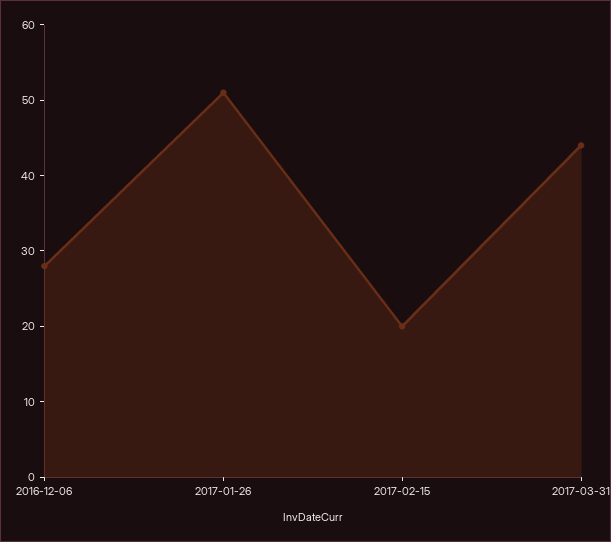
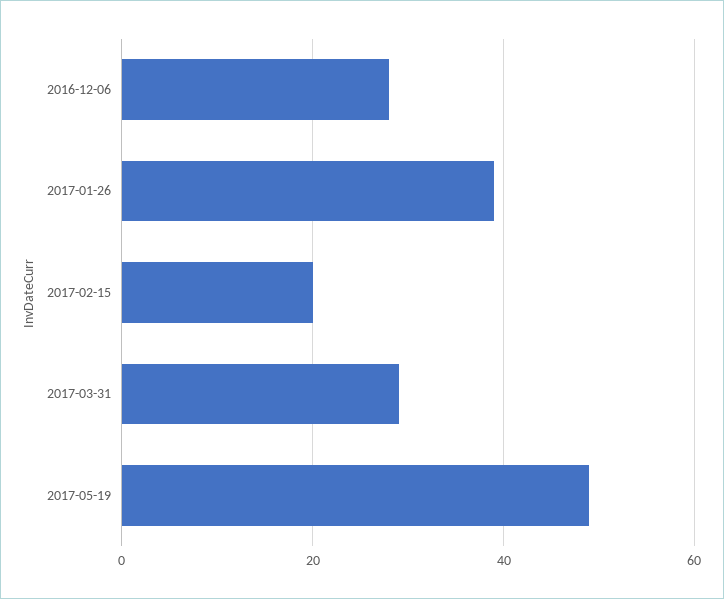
2017-01-26: 50 -> 40
2017-03-31: 45 -> 30
2017-05-19: none -> 50

